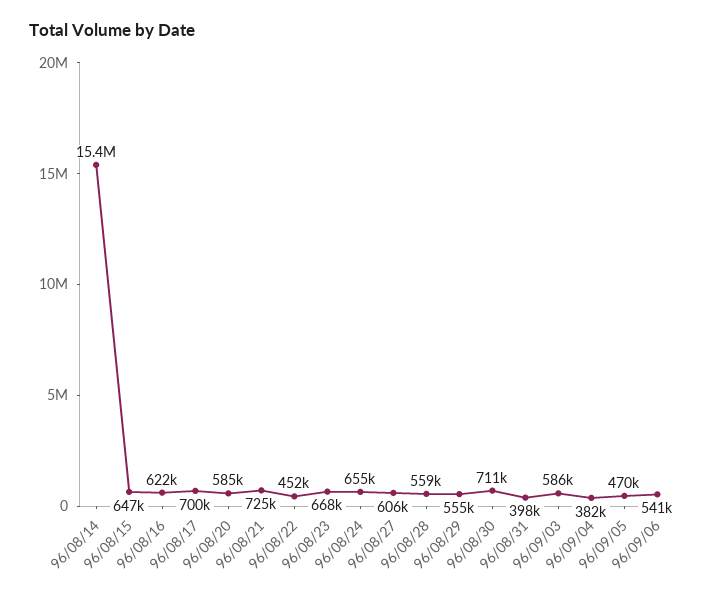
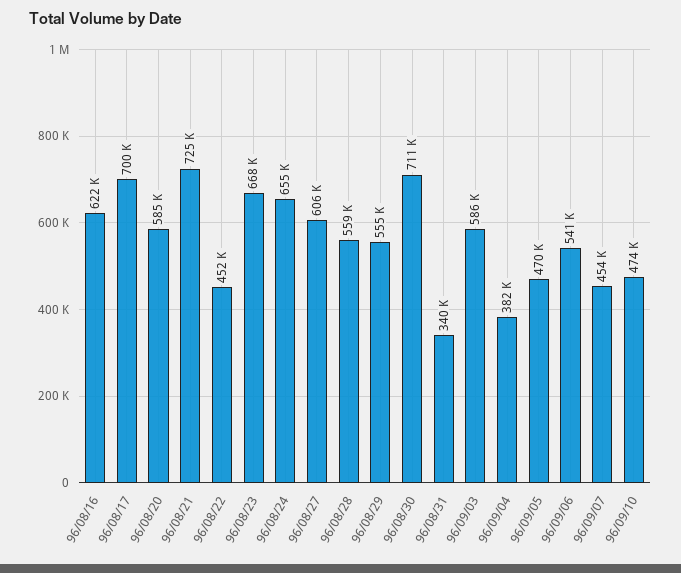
96/08/14: 15400000 -> none
96/08/15: 647000 -> none
96/08/31: 398000 -> 340000
96/09/07: none -> 454000
96/09/10: none -> 474000

